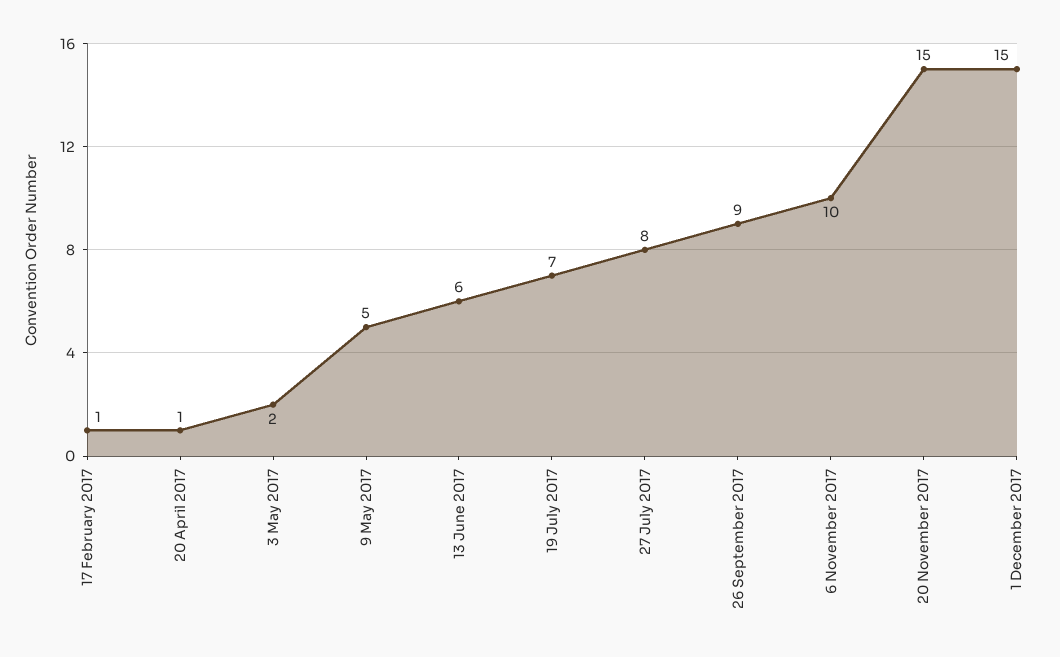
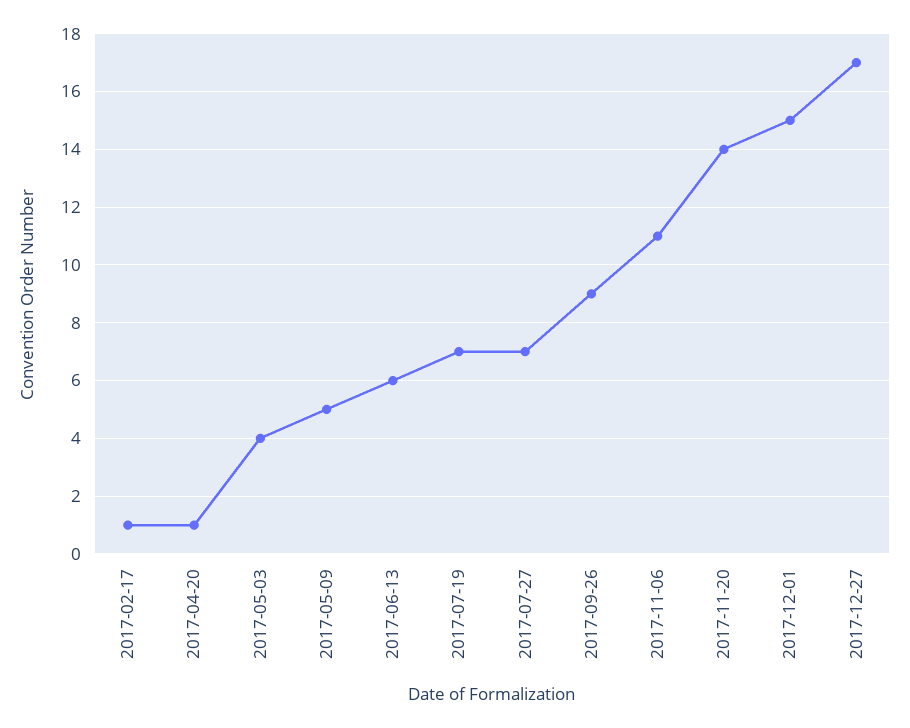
3 May 2017: 2 -> 4
27 July 2017: 8 -> 7
6 November 2017: 10 -> 11
20 November 2017: 15 -> 14
2017-12-27: none -> 17

